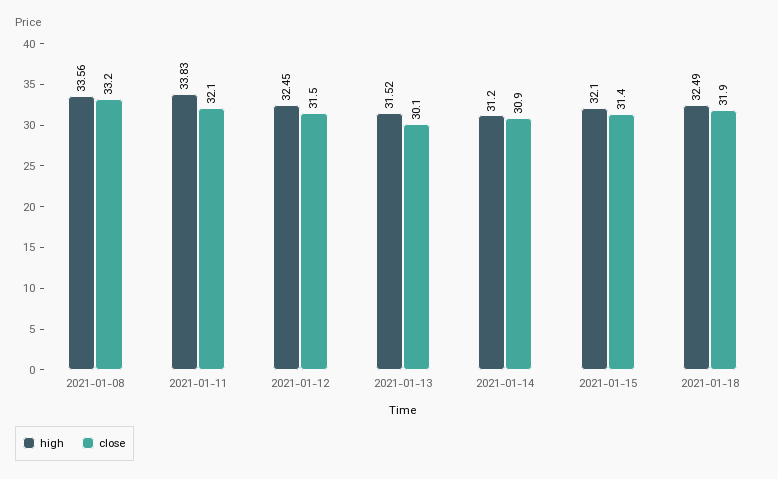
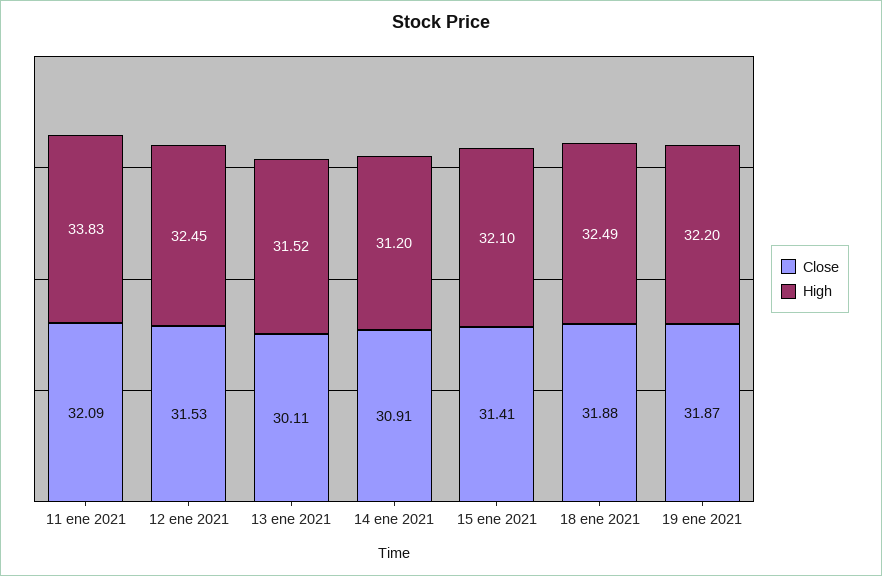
high, 2021-01-08: 33.56 -> none
close, 2021-01-08: 33.2 -> none
close, 19 ene 2021: none -> 31.87
high, 19 ene 2021: none -> 32.2

